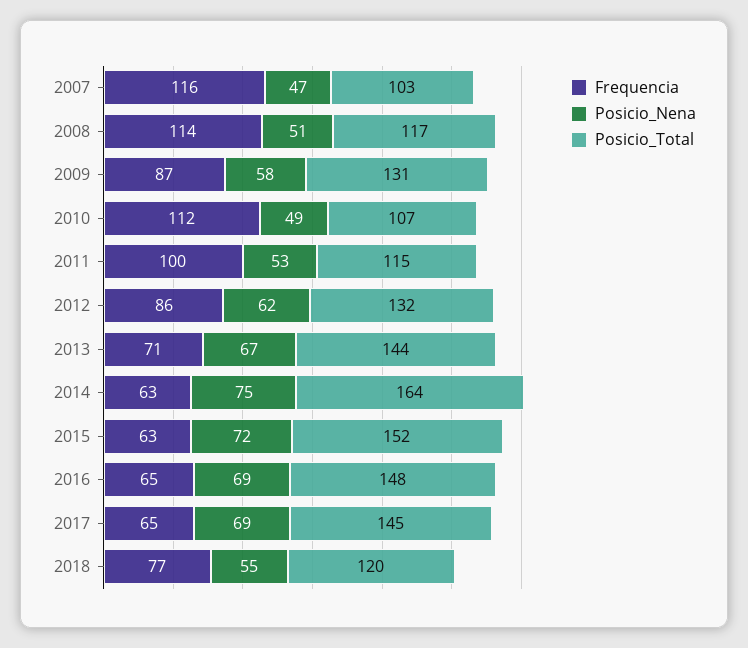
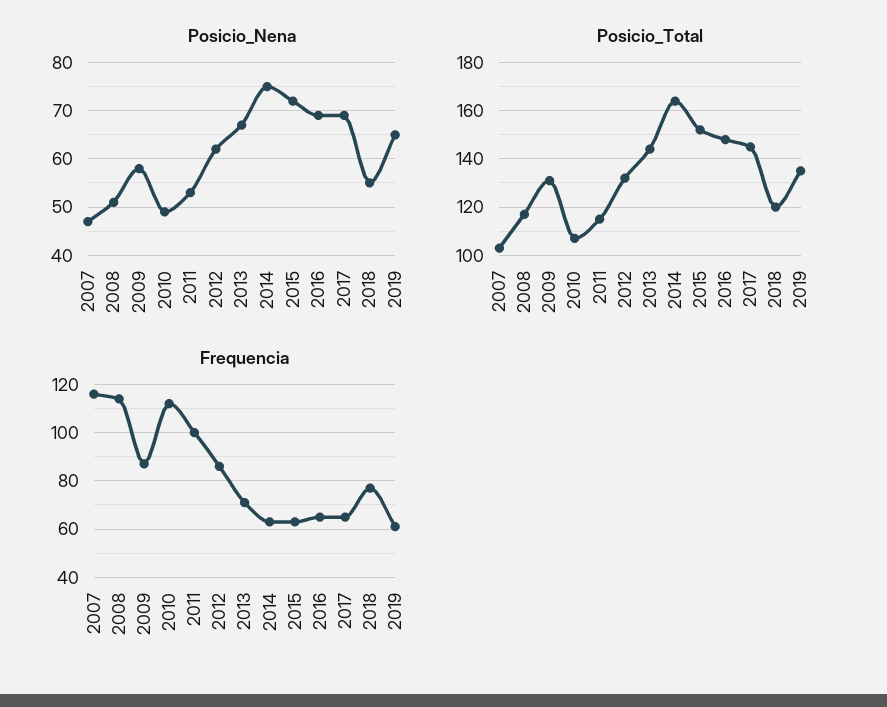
Posicio_Nena, 2019: none -> 65
Posicio_Total, 2019: none -> 135
Frequencia, 2019: none -> 60

